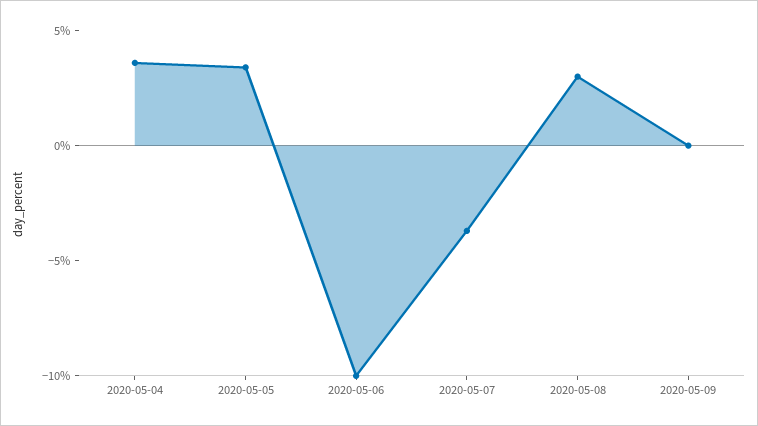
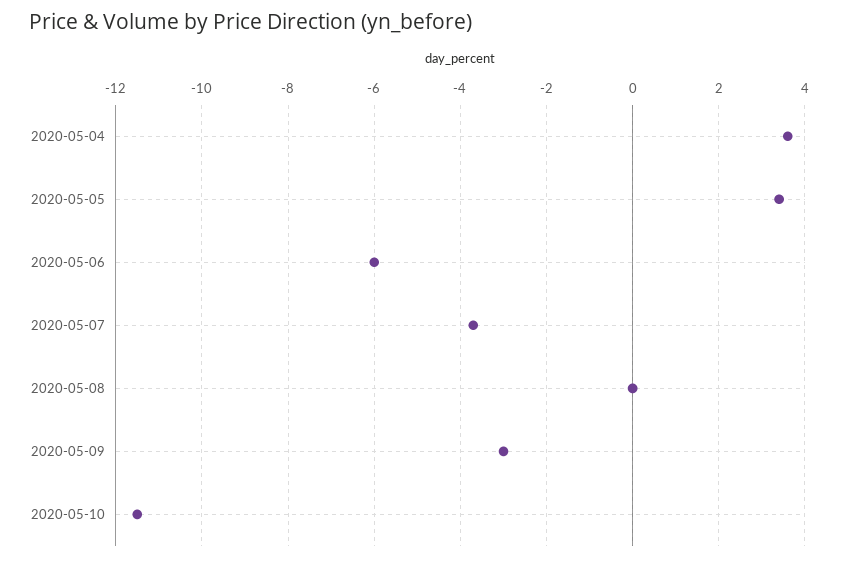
2020-05-06: -10 -> -6
2020-05-08: 3 -> 0
2020-05-09: 0 -> -3
2020-05-10: none -> -11.5

